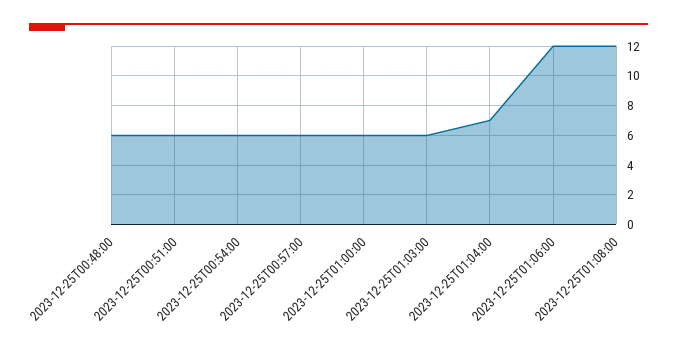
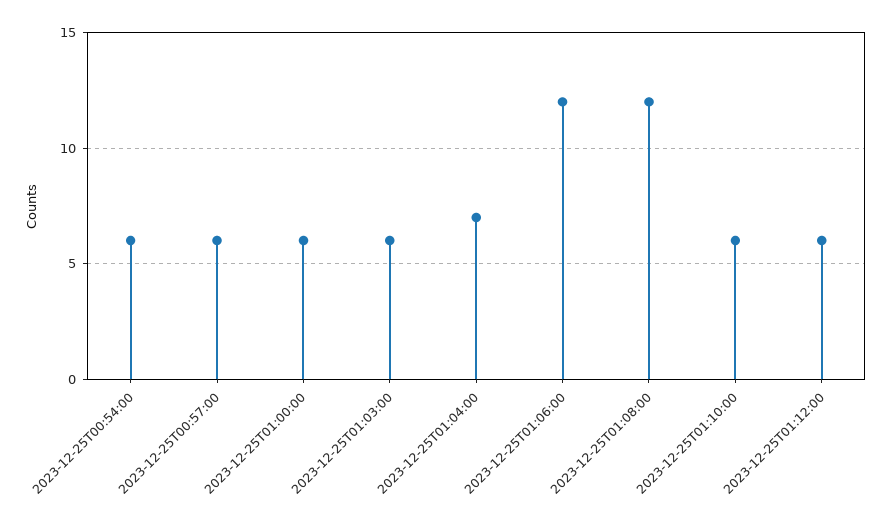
2023-12-25T00:48:00: 6 -> none
2023-12-25T00:51:00: 6 -> none
2023-12-25T01:10:00: none -> 6
2023-12-25T01:12:00: none -> 6

